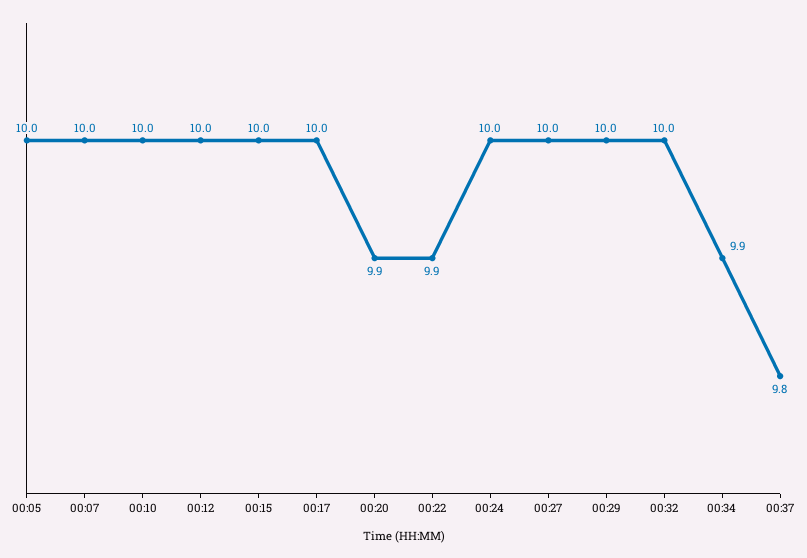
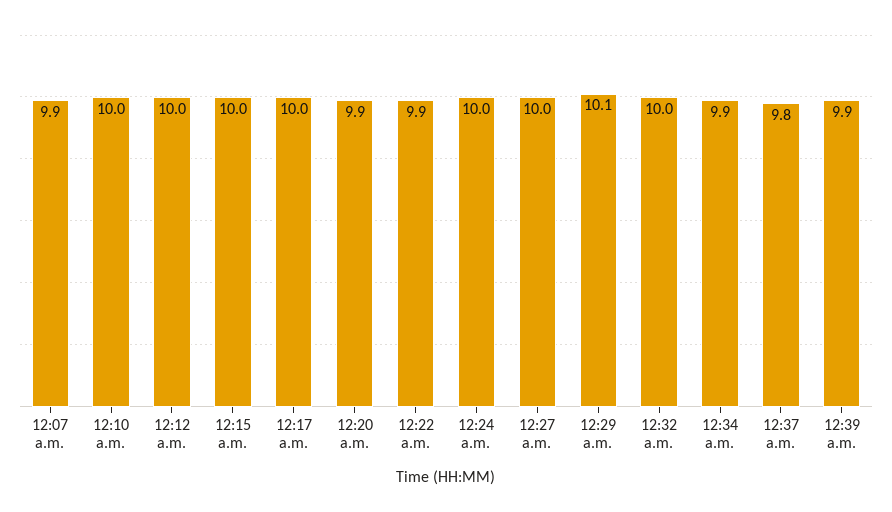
00:05: 10 -> none
00:07: 10 -> 9.9
00:29: 10 -> 10.1
12:39 a.m.: none -> 9.9

